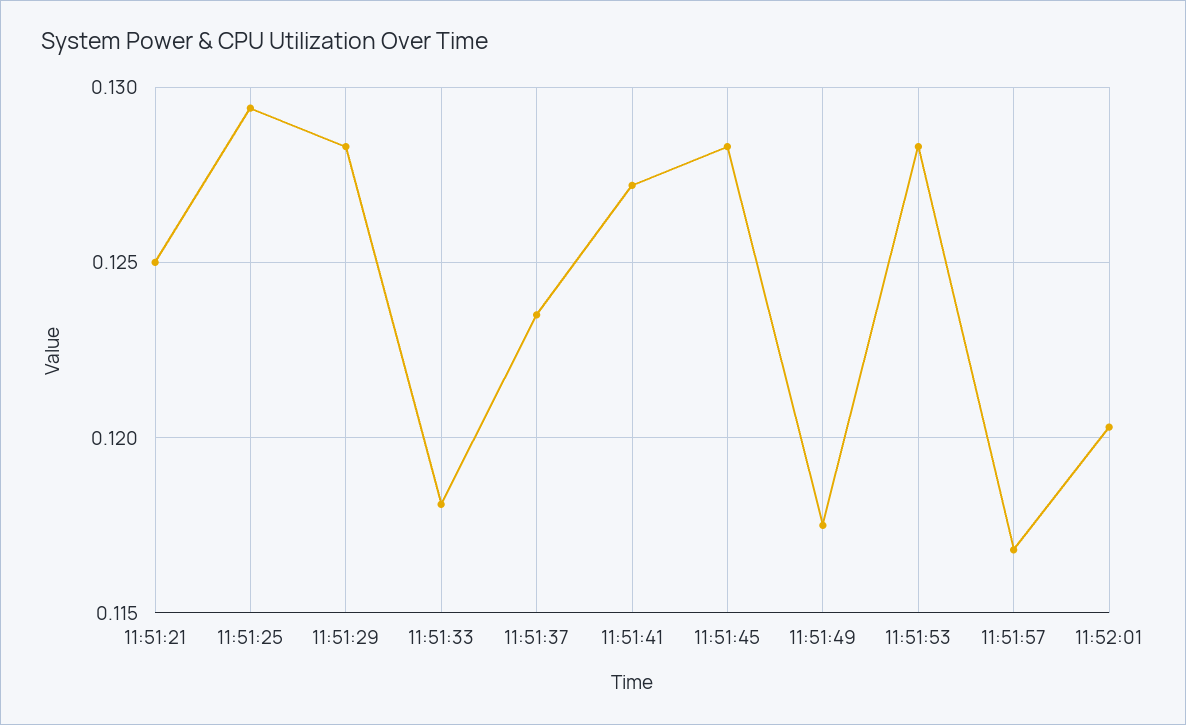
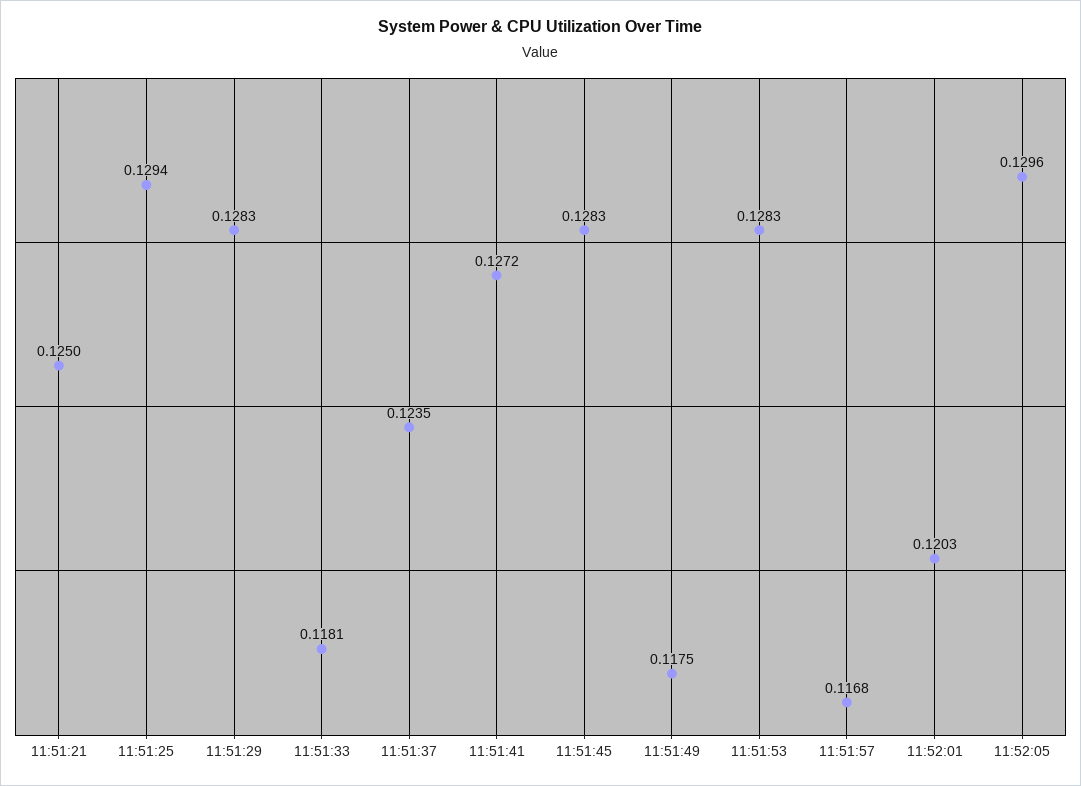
11:52:05: none -> 0.1296

